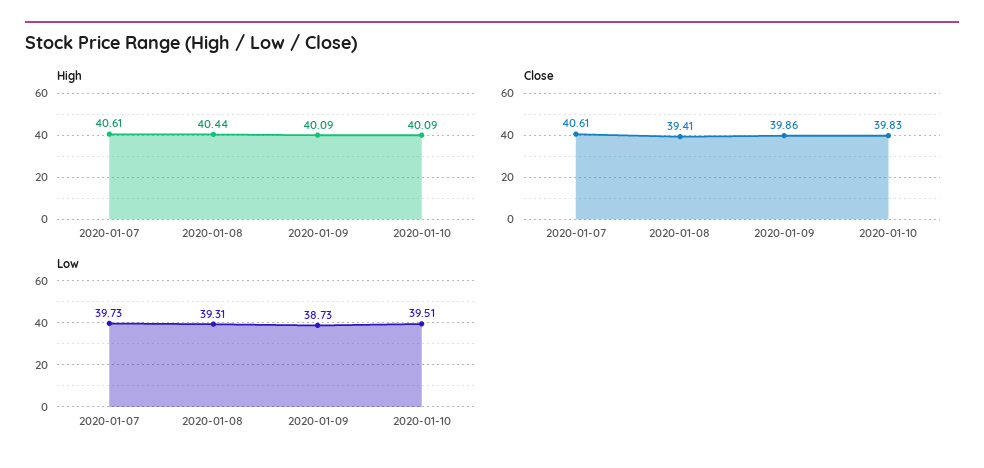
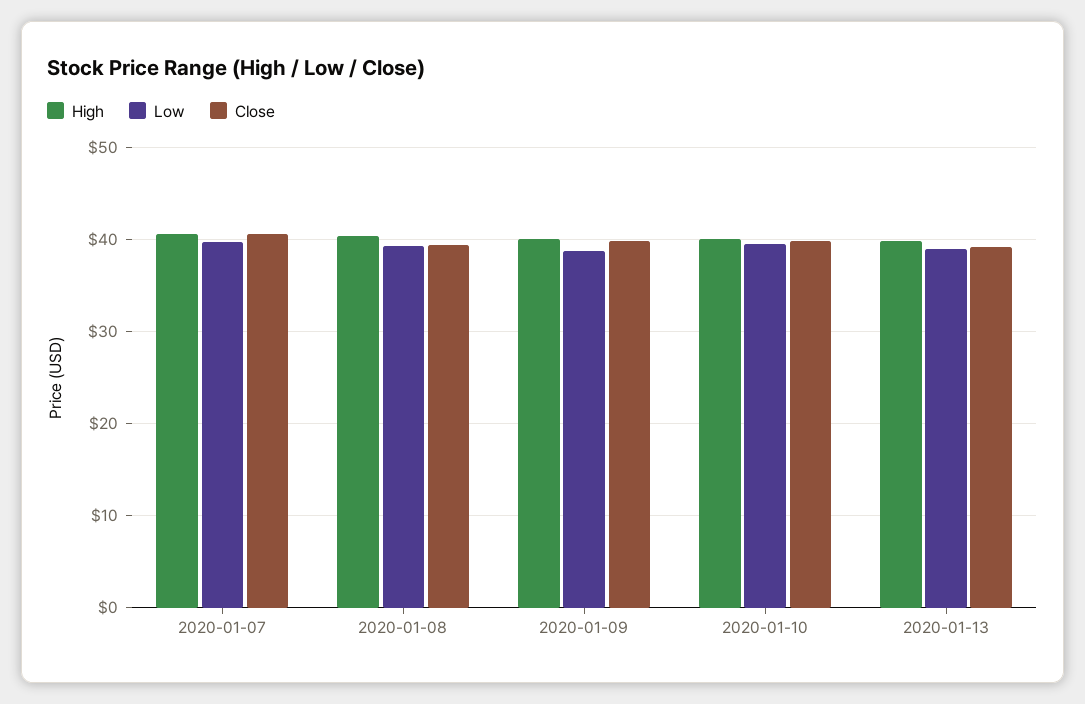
High, 2020-01-13: none -> 40
Low, 2020-01-13: none -> 39
Close, 2020-01-13: none -> 39

